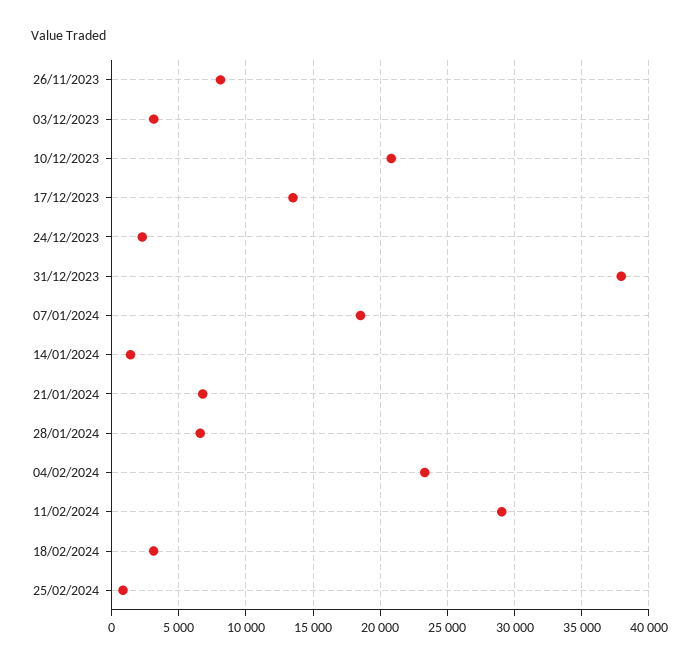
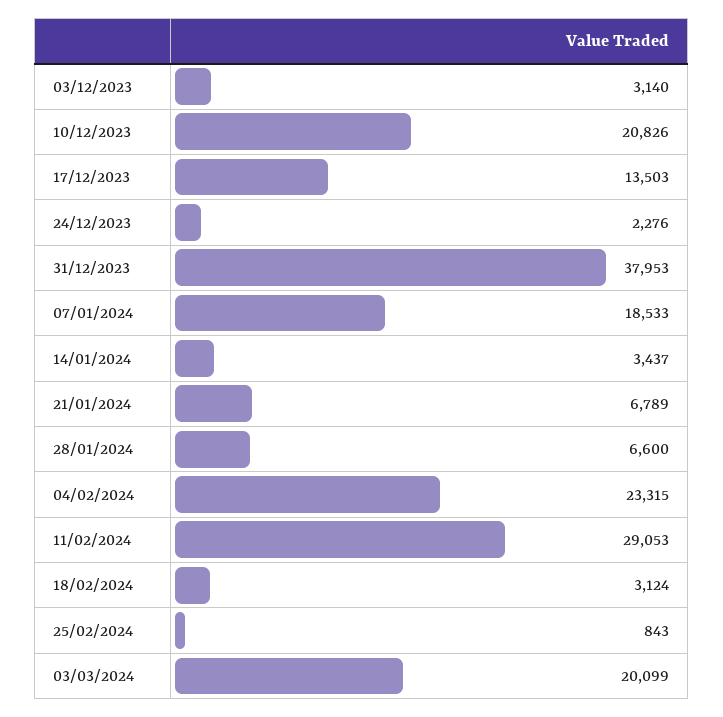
26/11/2023: 8000 -> none
14/01/2024: 1500 -> 3437
03/03/2024: none -> 20099

